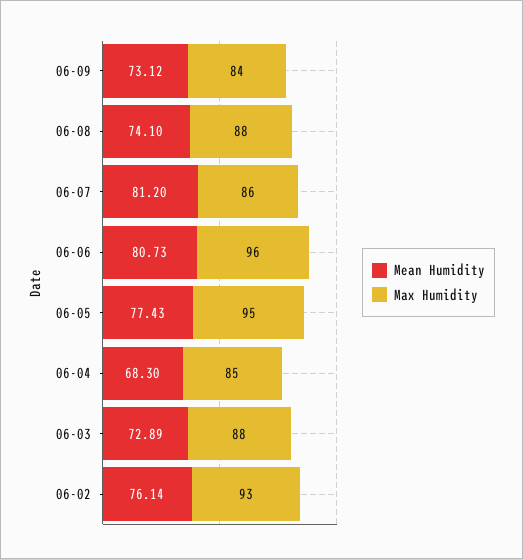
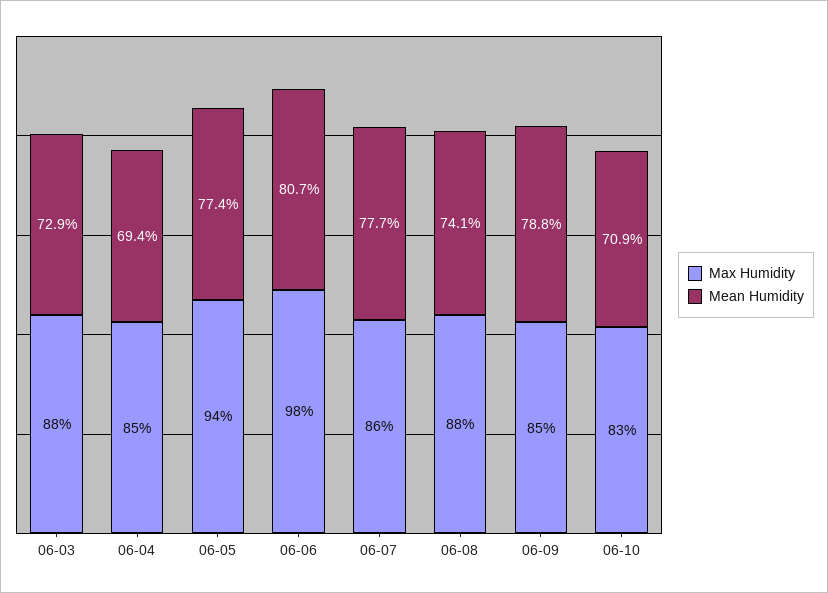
Mean Humidity, 06-09: 73.12 -> 78.8
Max Humidity, 06-09: 84 -> 85
Mean Humidity, 06-07: 81.2 -> 77.7
Max Humidity, 06-06: 96 -> 98
Max Humidity, 06-05: 95 -> 94
Mean Humidity, 06-04: 68.3 -> 69.4
Mean Humidity, 06-02: 76.14 -> none
Max Humidity, 06-02: 93 -> none
Max Humidity, 06-10: none -> 83
Mean Humidity, 06-10: none -> 70.9

